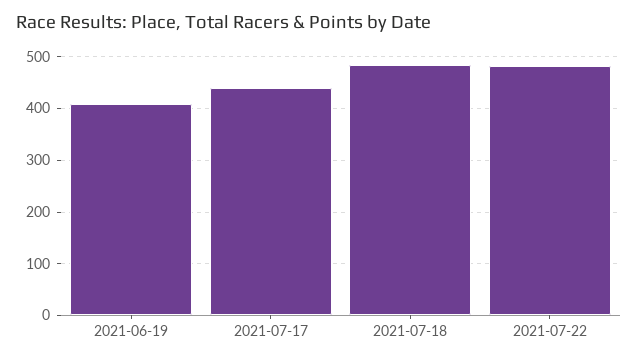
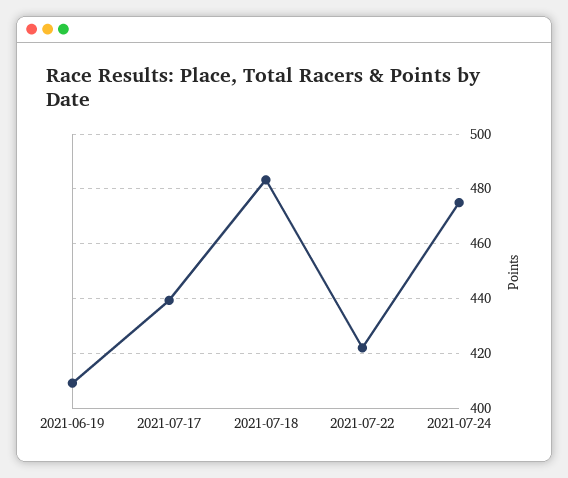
2021-07-22: 480 -> 422.5
2021-07-24: none -> 475

